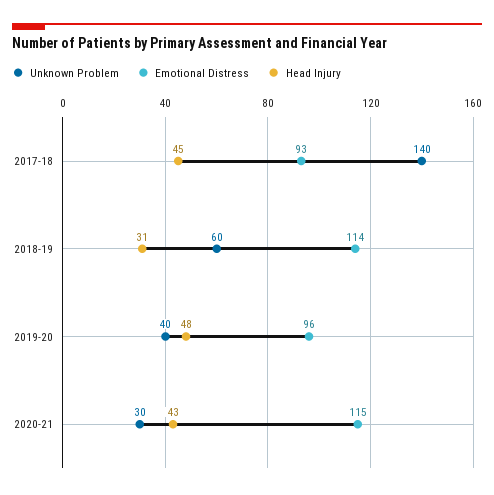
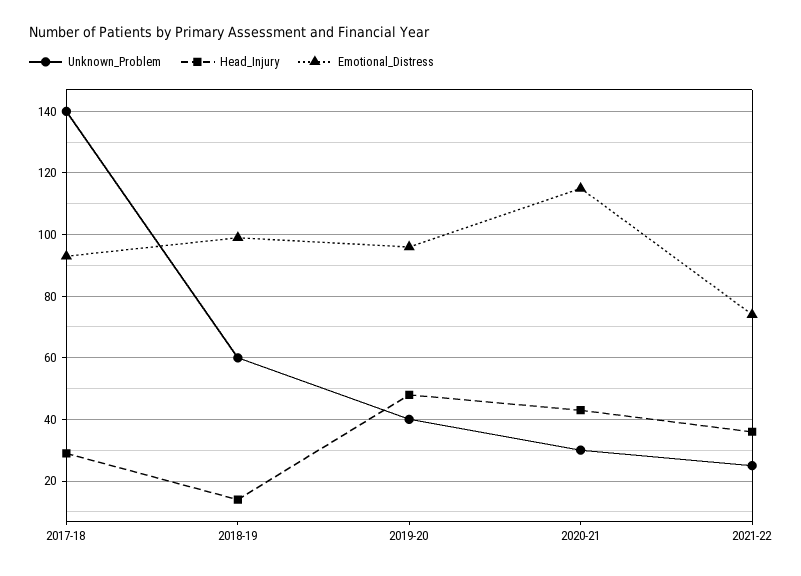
Head Injury, 2017-18: 45 -> 30
Emotional Distress, 2018-19: 114 -> 100
Head Injury, 2018-19: 31 -> 15
Unknown Problem, 2021-22: none -> 25
Head Injury, 2021-22: none -> 35
Emotional Distress, 2021-22: none -> 75

